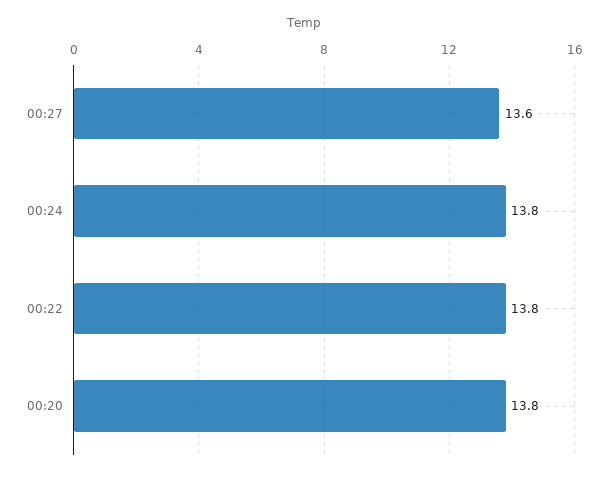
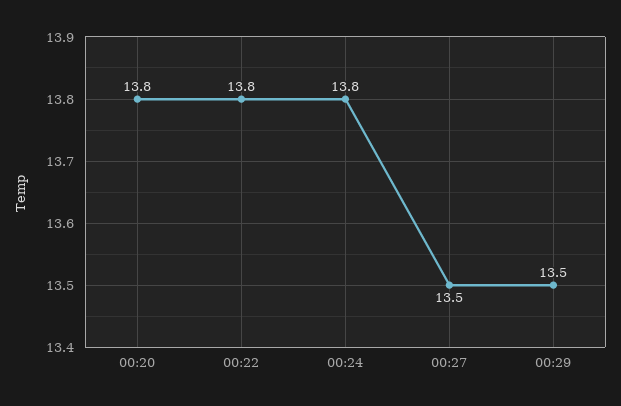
00:27: 13.6 -> 13.5
00:29: none -> 13.5

